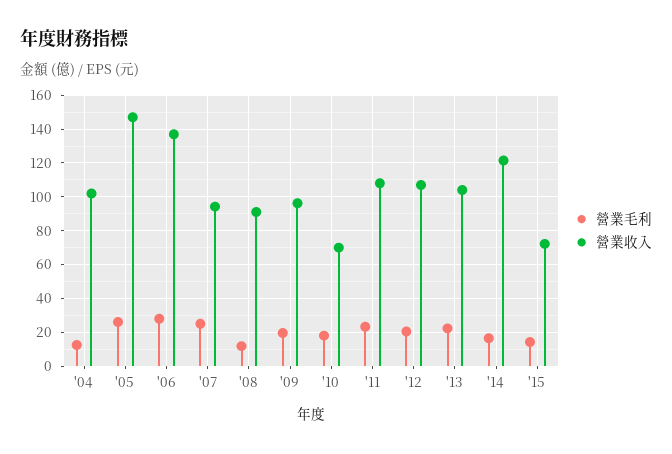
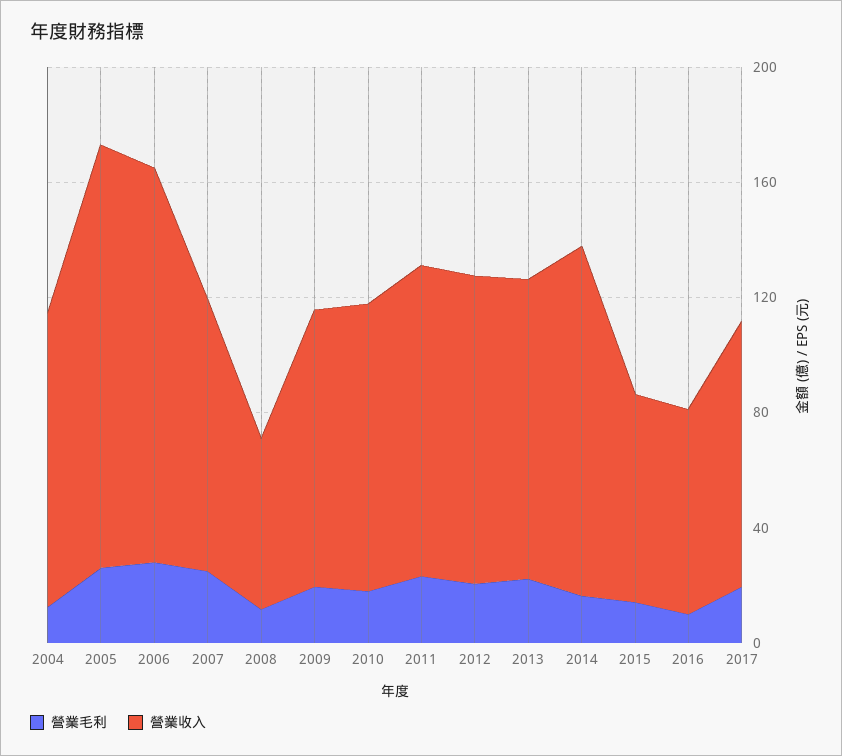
營業收入, '08: 90 -> 60
營業收入, '10: 70 -> 100
營業毛利, 2016: none -> 10
營業收入, 2016: none -> 70
營業毛利, 2017: none -> 20
營業收入, 2017: none -> 90

